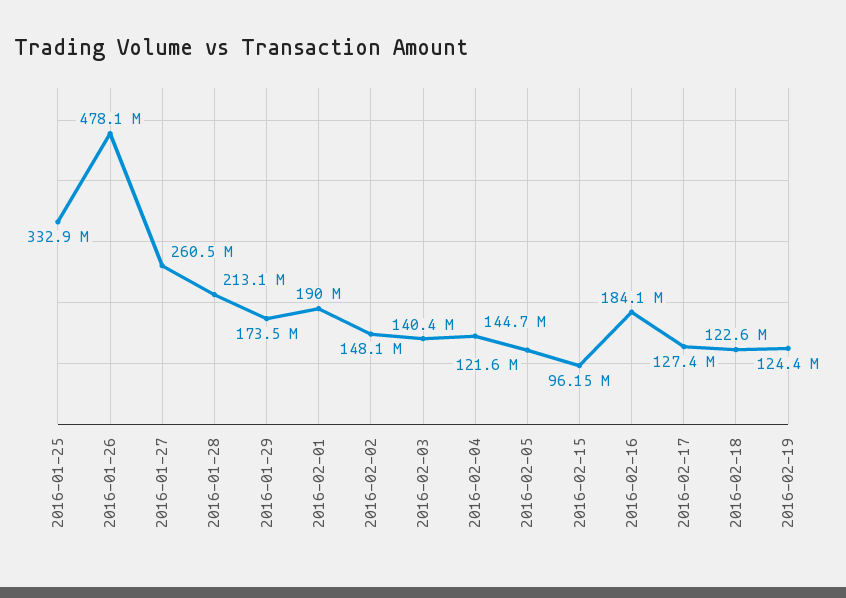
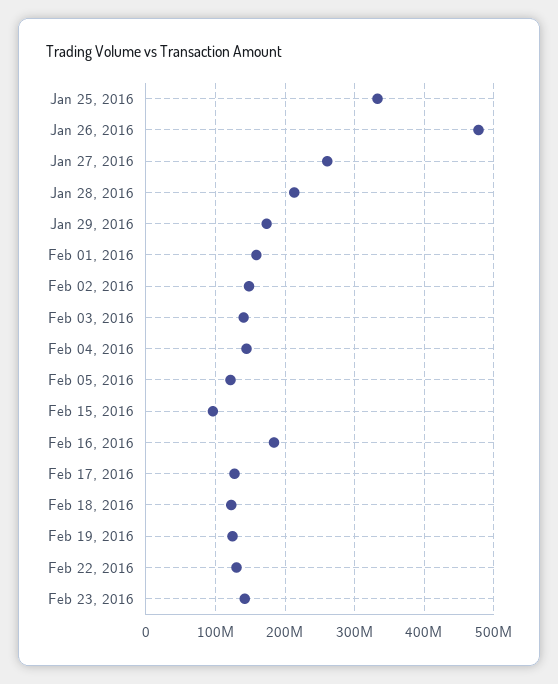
2016-02-01: 190000000 -> 160000000
Feb 22, 2016: none -> 130000000
Feb 23, 2016: none -> 140000000

